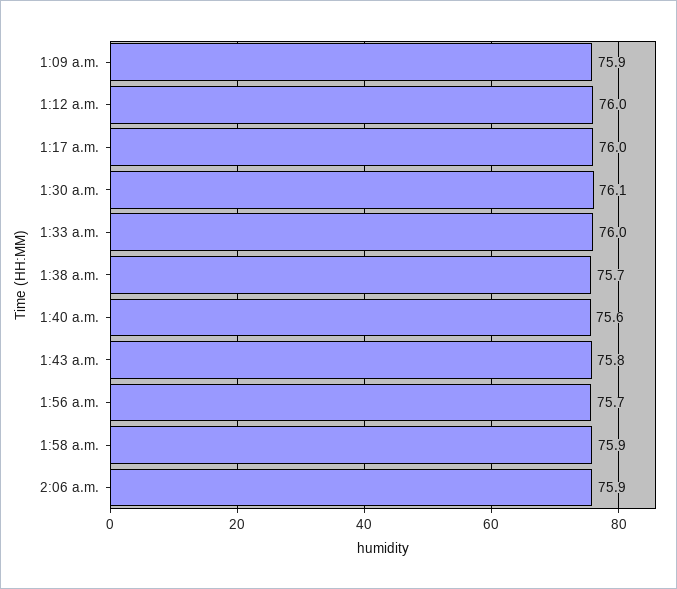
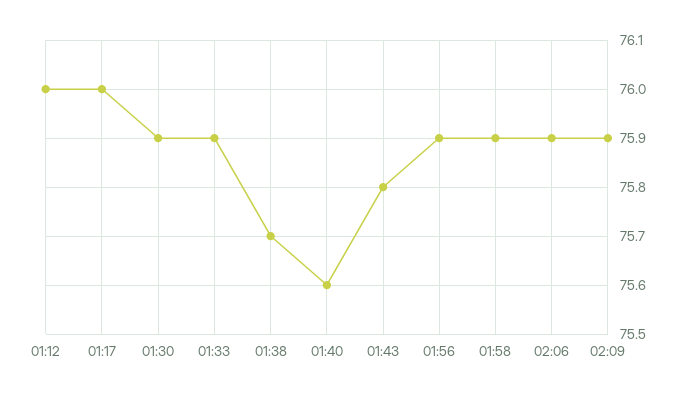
1:09 a.m.: 75.9 -> none
1:30 a.m.: 76.1 -> 75.9
1:33 a.m.: 76 -> 75.9
1:56 a.m.: 75.7 -> 75.9
02:09: none -> 75.9

